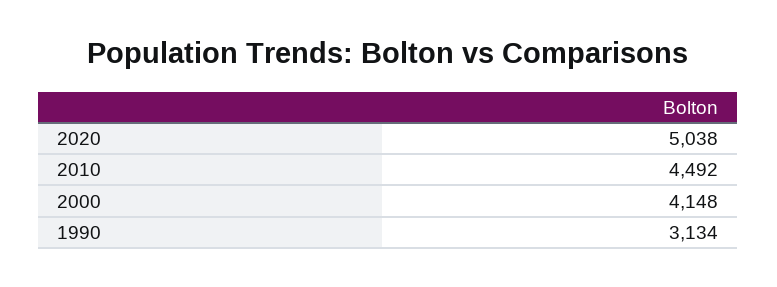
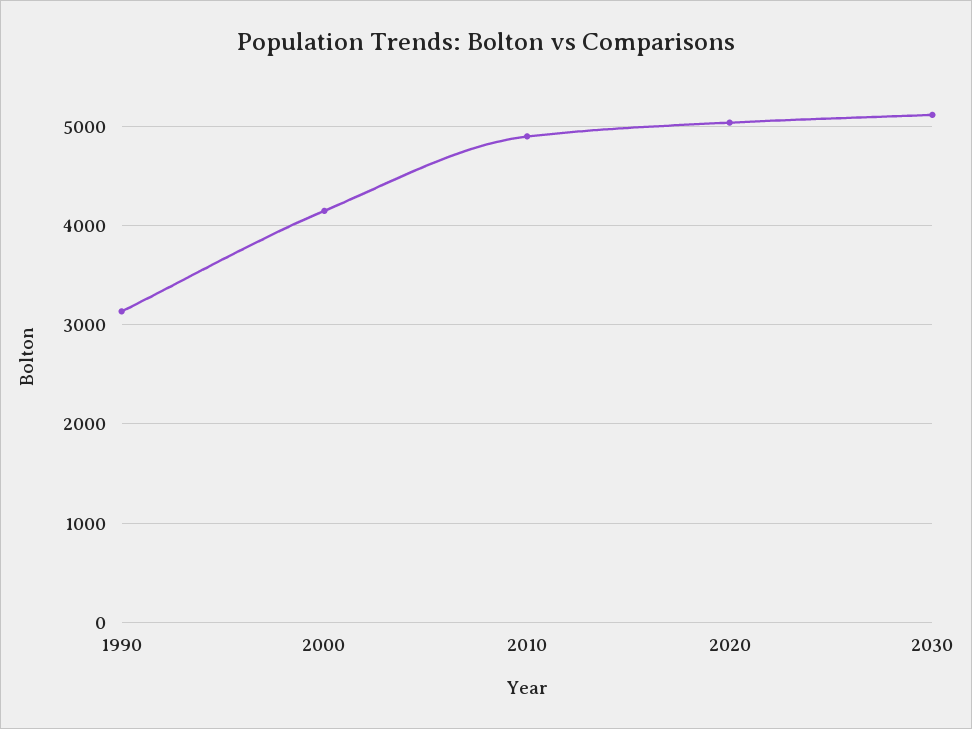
2010: 4492 -> 4900
2030: none -> 5100

